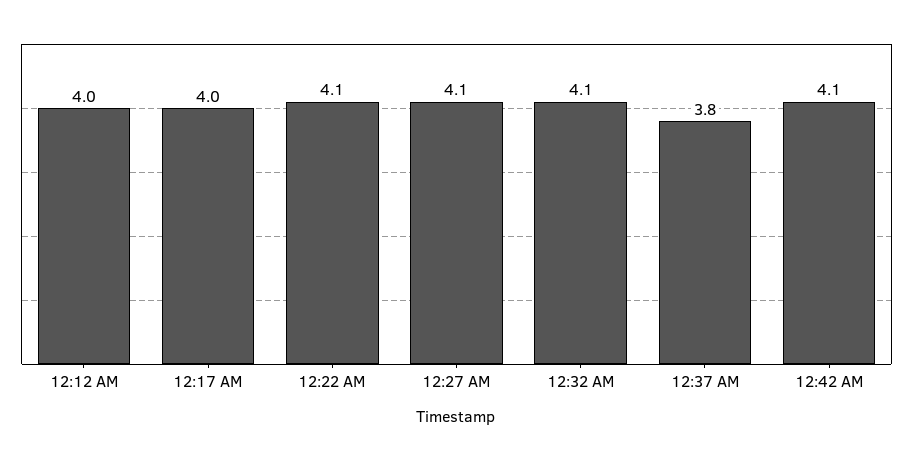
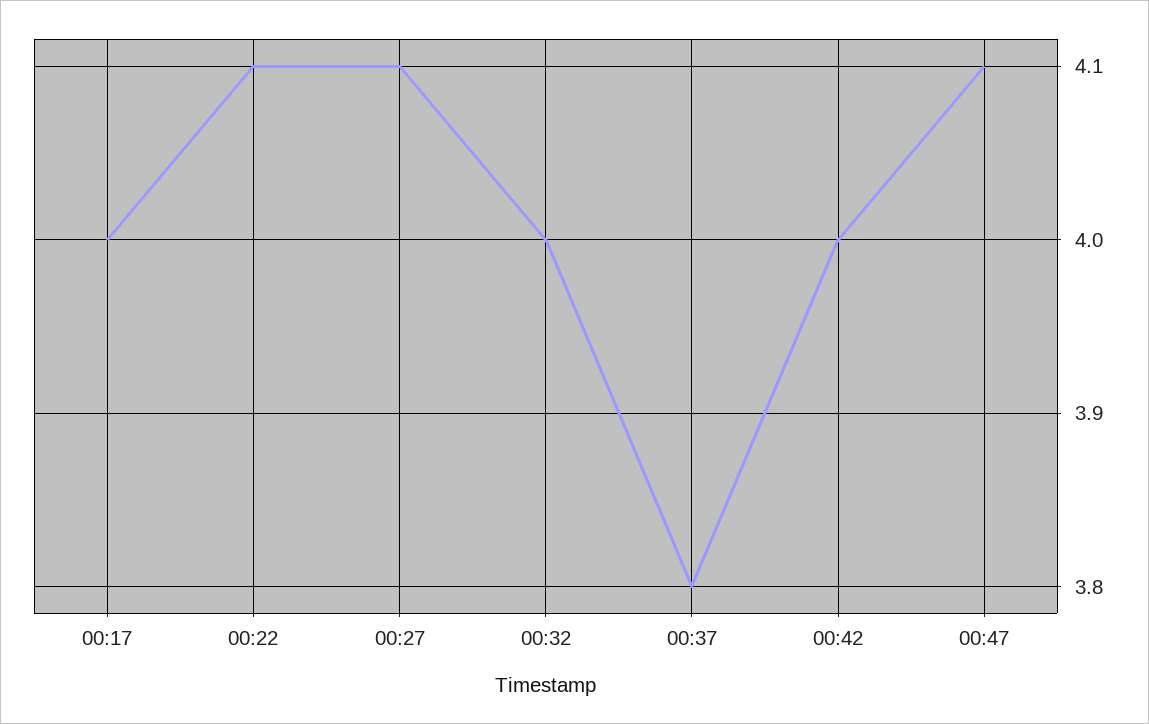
12:12 AM: 4 -> none
12:32 AM: 4.1 -> 4
12:42 AM: 4.1 -> 4
00:47: none -> 4.1

